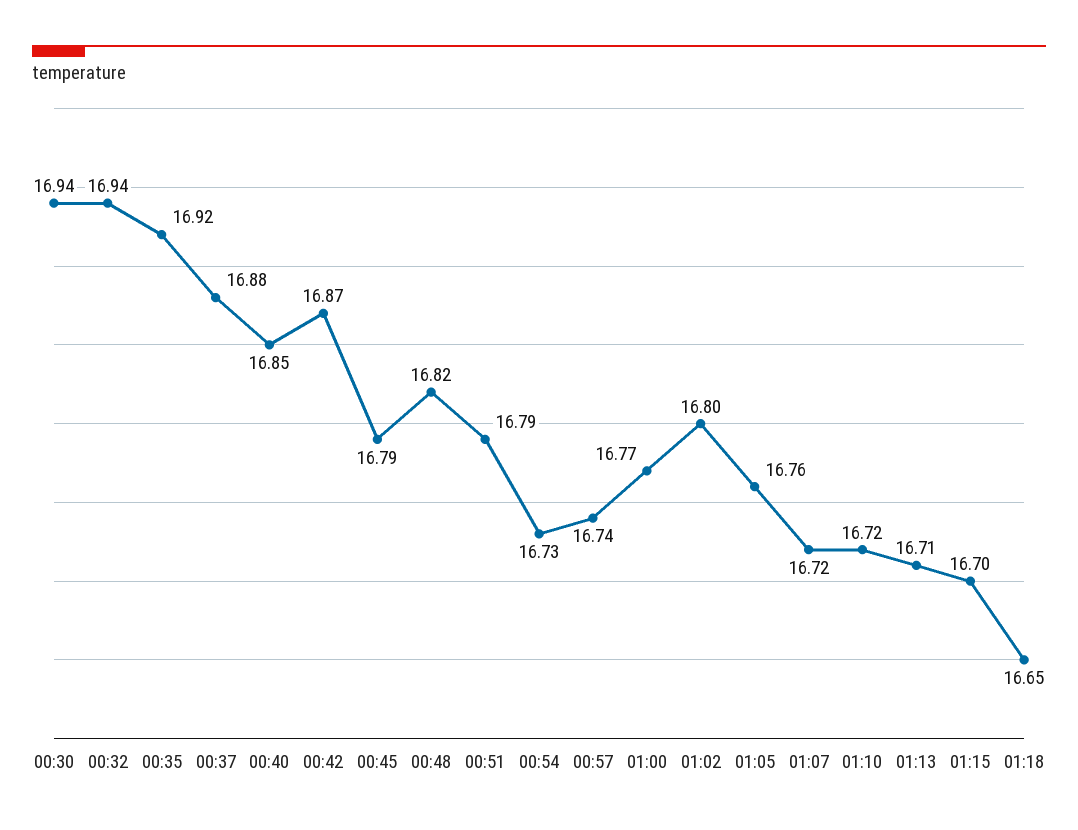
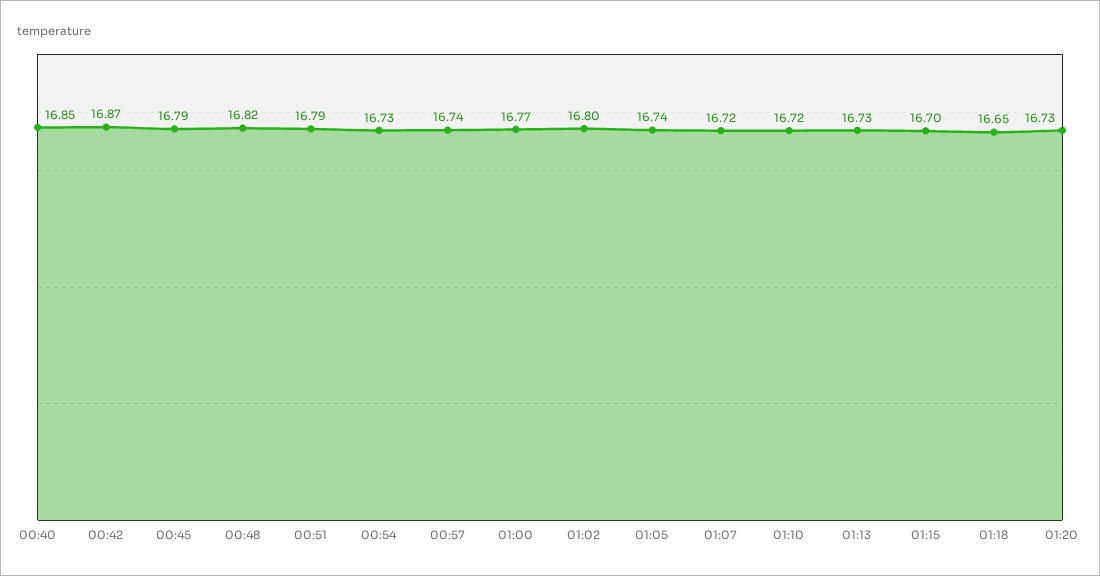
00:30: 16.94 -> none
00:32: 16.94 -> none
00:35: 16.92 -> none
00:37: 16.88 -> none
01:05: 16.76 -> 16.74
01:13: 16.71 -> 16.73
01:20: none -> 16.73

